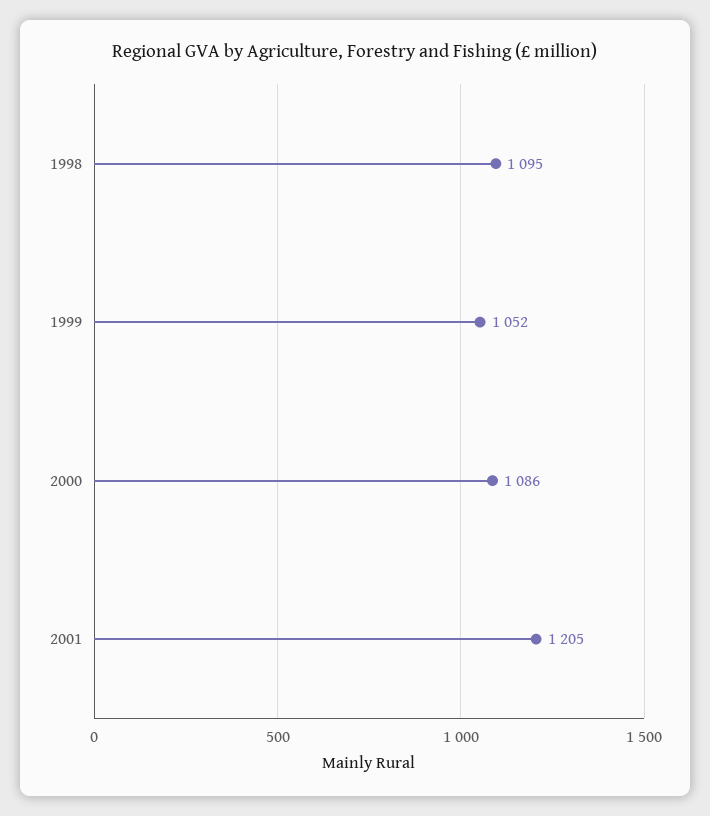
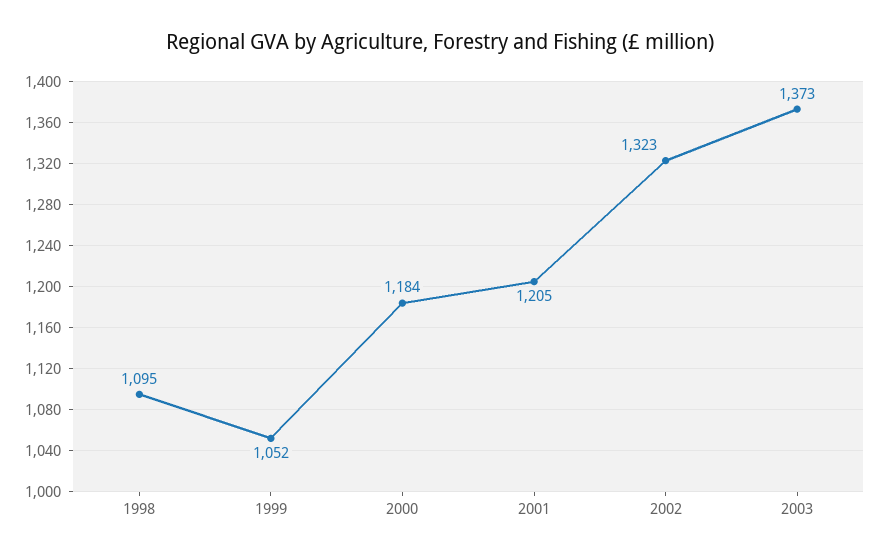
2000: 1086 -> 1184
2002: none -> 1323
2003: none -> 1373

